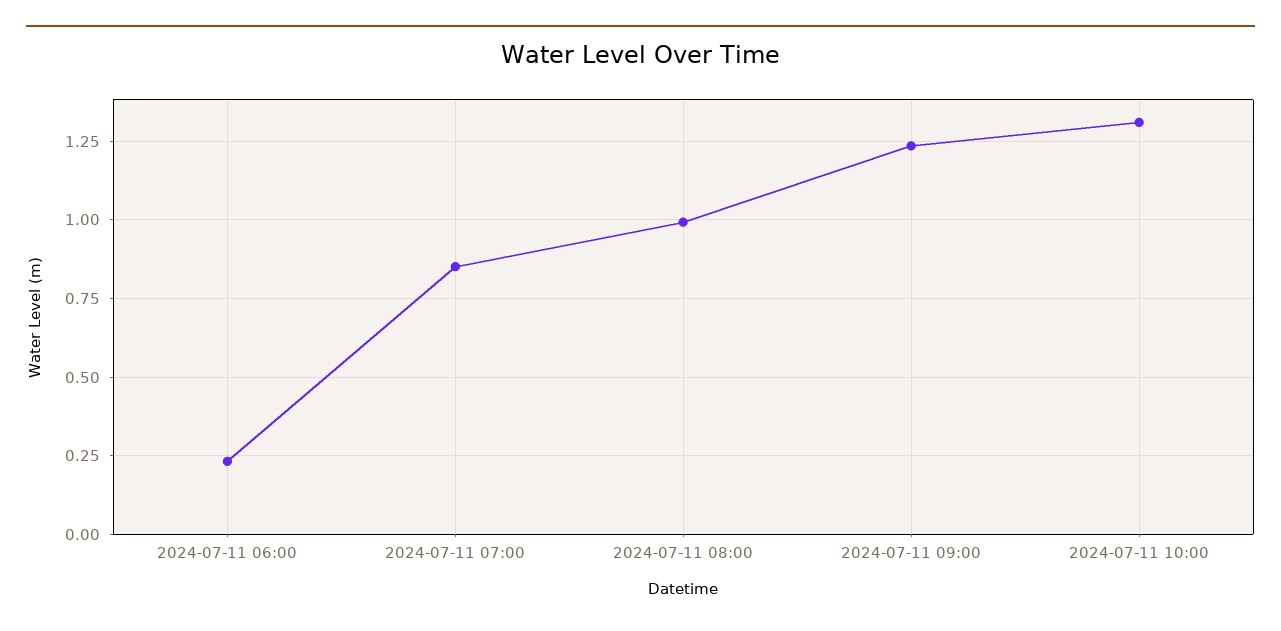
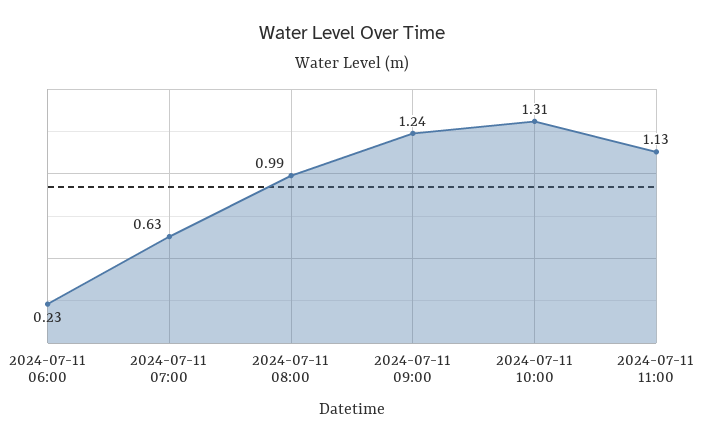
2024-07-11 07:00: 0.85 -> 0.63
2024-07-11 11:00: none -> 1.13

